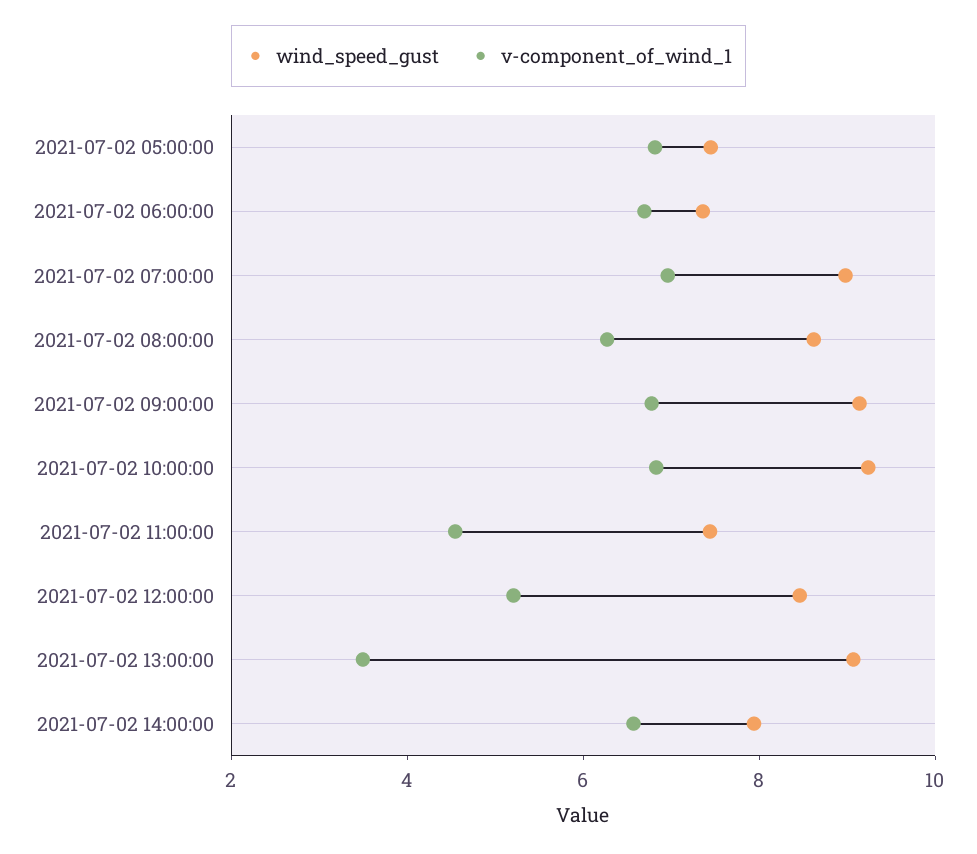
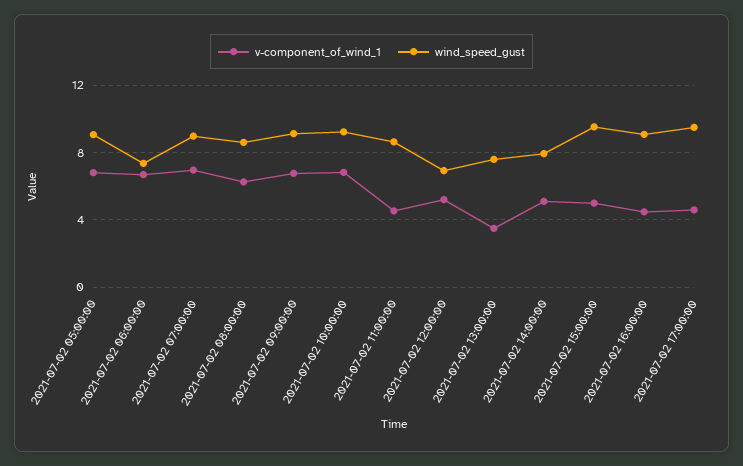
wind_speed_gust, 2021-07-02 05:00:00: 7.5 -> 9
wind_speed_gust, 2021-07-02 11:00:00: 7.5 -> 8.5
wind_speed_gust, 2021-07-02 12:00:00: 8.5 -> 7
wind_speed_gust, 2021-07-02 13:00:00: 9 -> 7.5
v-component_of_wind_1, 2021-07-02 14:00:00: 6.5 -> 5
v-component_of_wind_1, 2021-07-02 15:00:00: none -> 5
wind_speed_gust, 2021-07-02 15:00:00: none -> 9.5
v-component_of_wind_1, 2021-07-02 16:00:00: none -> 4.5
wind_speed_gust, 2021-07-02 16:00:00: none -> 9
v-component_of_wind_1, 2021-07-02 17:00:00: none -> 4.5
wind_speed_gust, 2021-07-02 17:00:00: none -> 9.5

